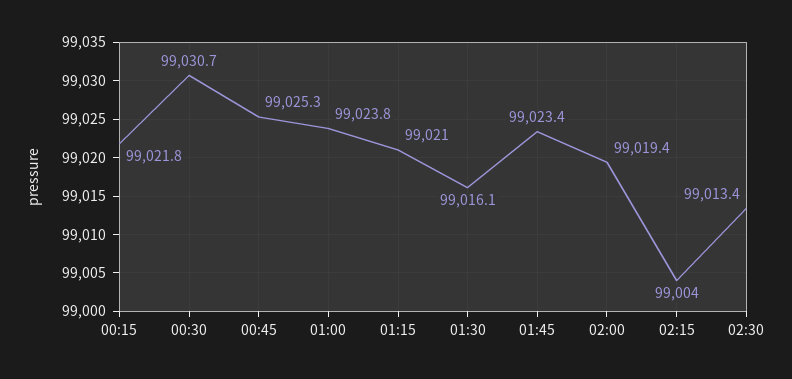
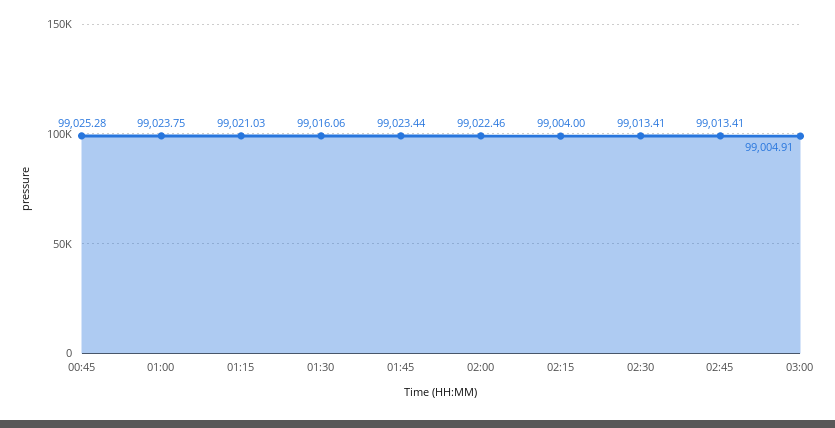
00:15: 99021.8 -> none
00:30: 99030.7 -> none
02:00: 99019.4 -> 99022.46
02:45: none -> 99013.41
03:00: none -> 99004.91

